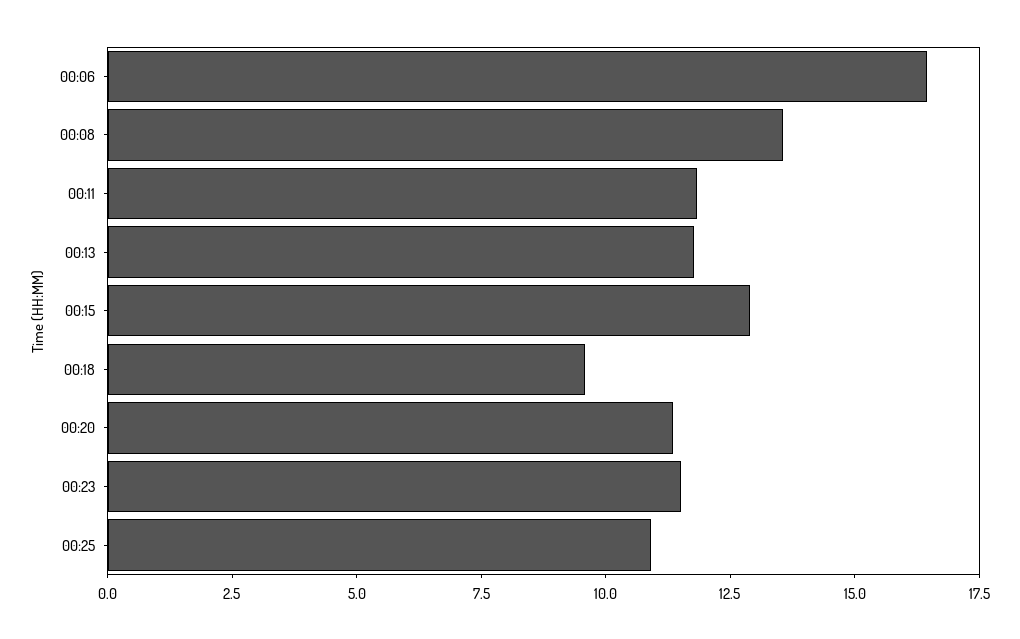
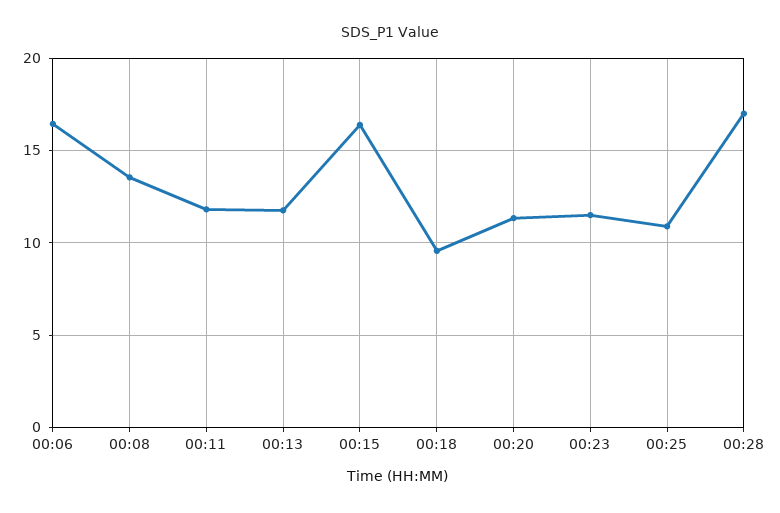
00:15: 13 -> 16.5
00:28: none -> 17

